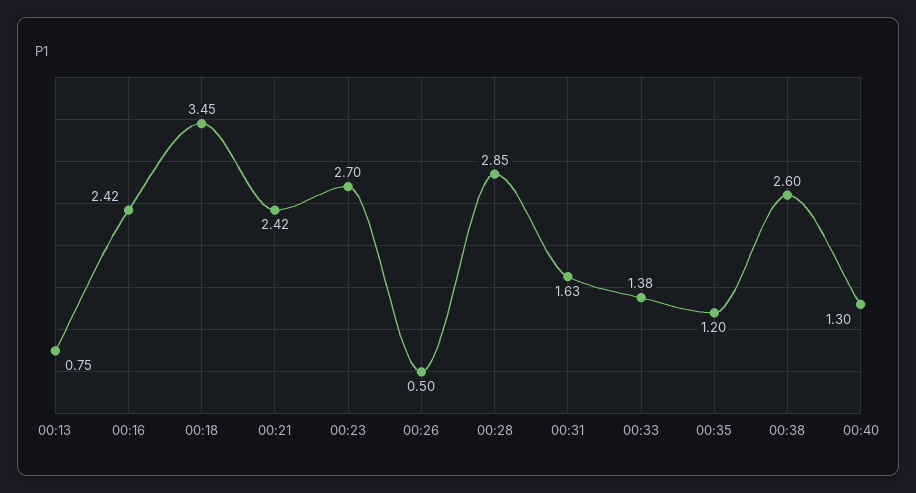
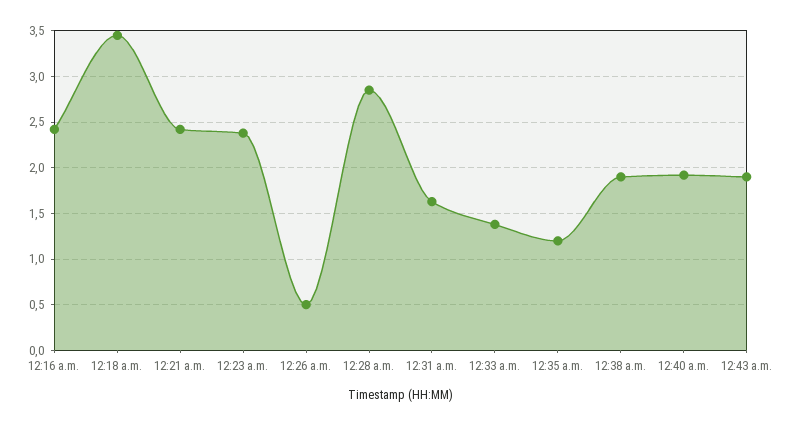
00:13: 0.75 -> none
00:23: 2.7 -> 2.4
00:38: 2.6 -> 1.9
00:40: 1.3 -> 1.9
12:43 a.m.: none -> 1.9

